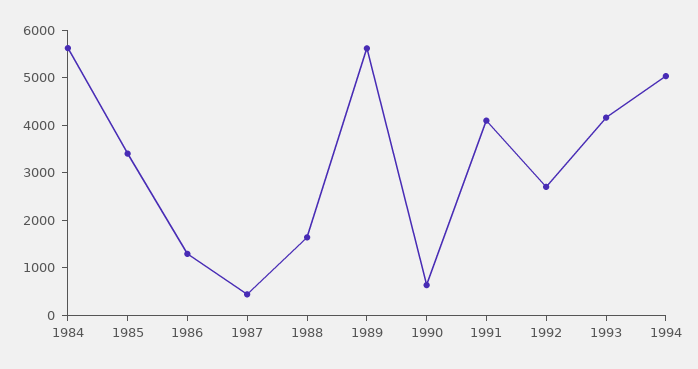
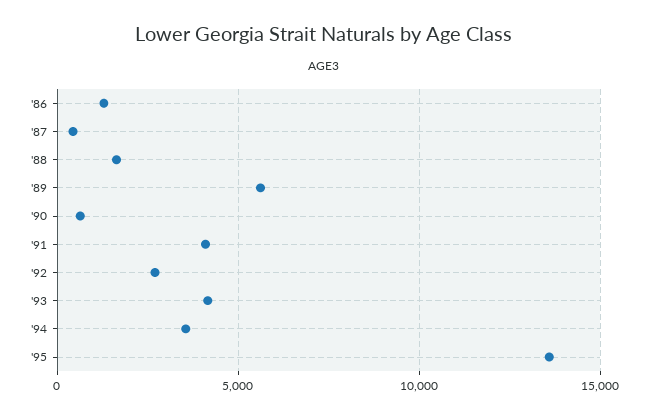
1984: 5600 -> none
1985: 3400 -> none
1994: 5000 -> 3500
'95: none -> 13500

